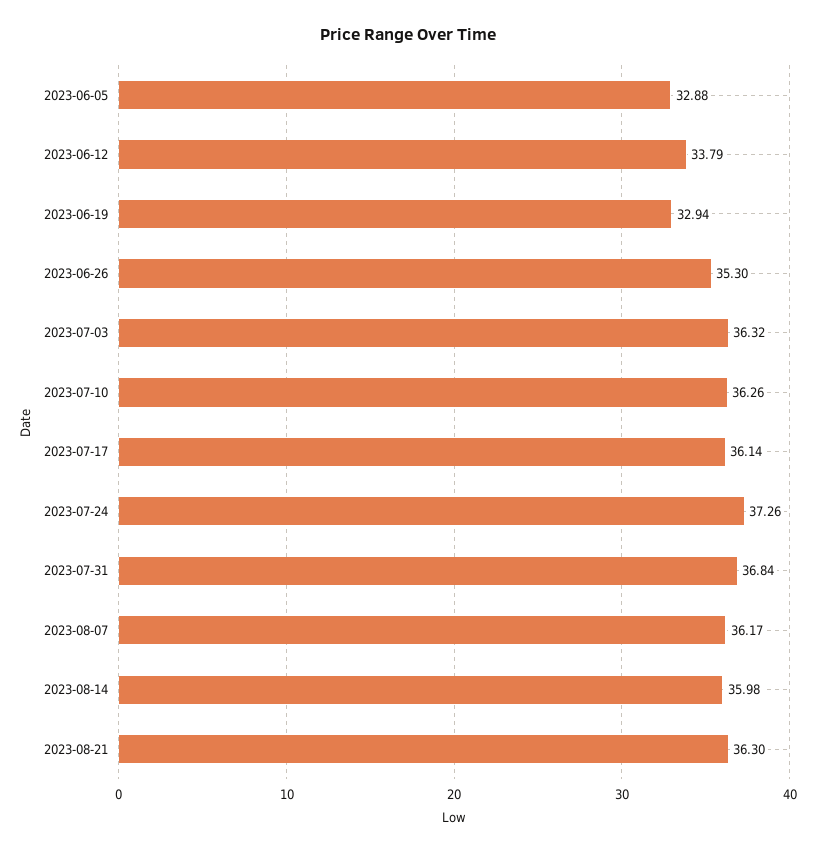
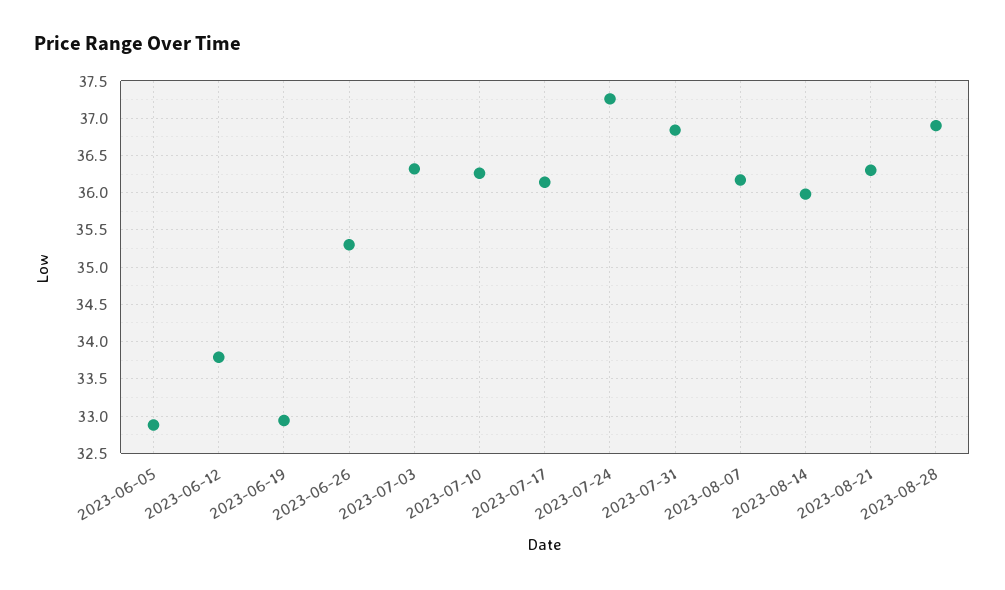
2023-08-28: none -> 36.9

